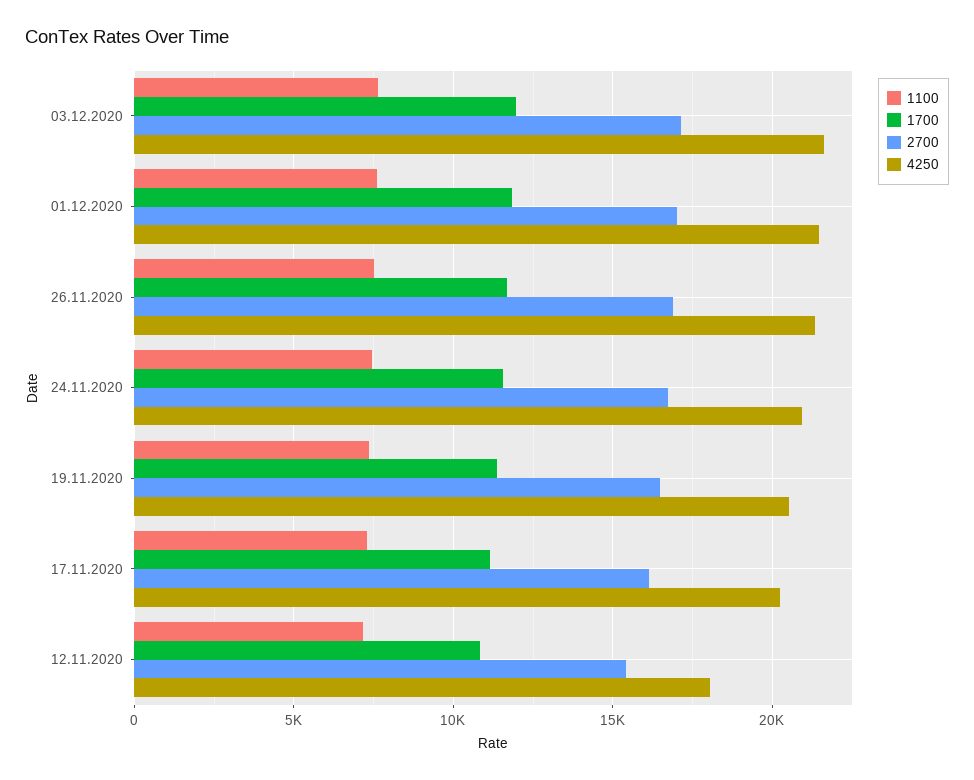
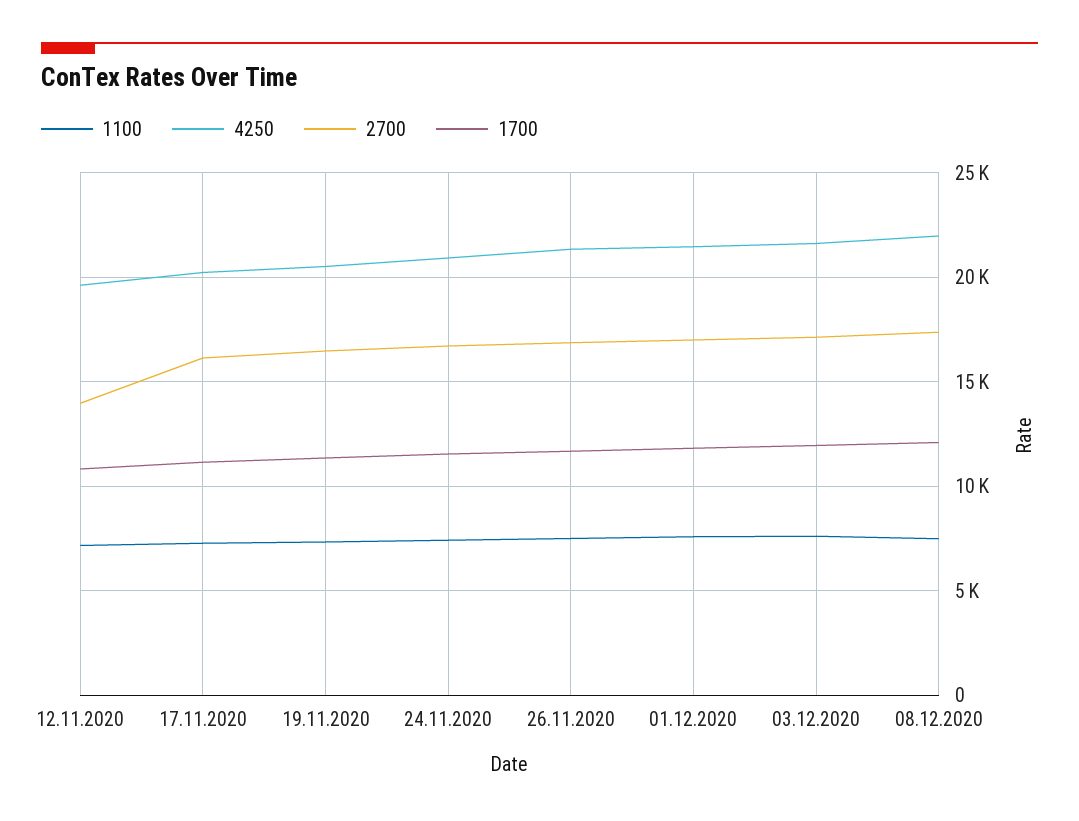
2700, 12.11.2020: 15500 -> 14000
4250, 12.11.2020: 18000 -> 19500
1100, 08.12.2020: none -> 7500
4250, 08.12.2020: none -> 22000
2700, 08.12.2020: none -> 17500
1700, 08.12.2020: none -> 12000

